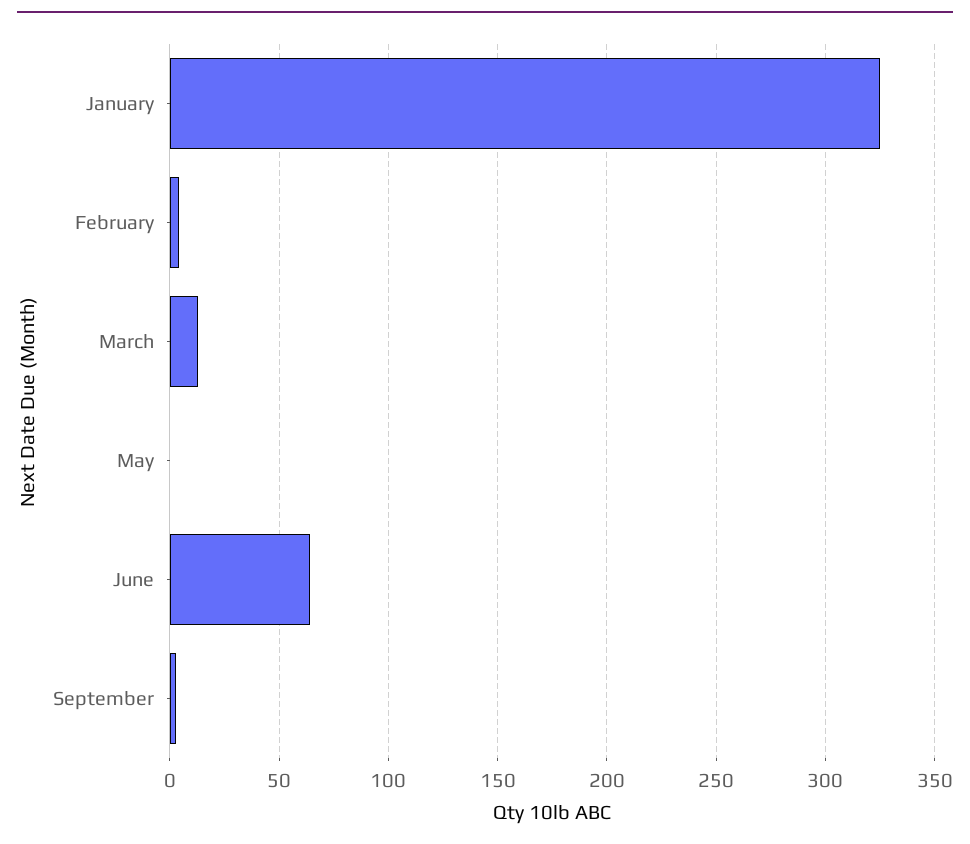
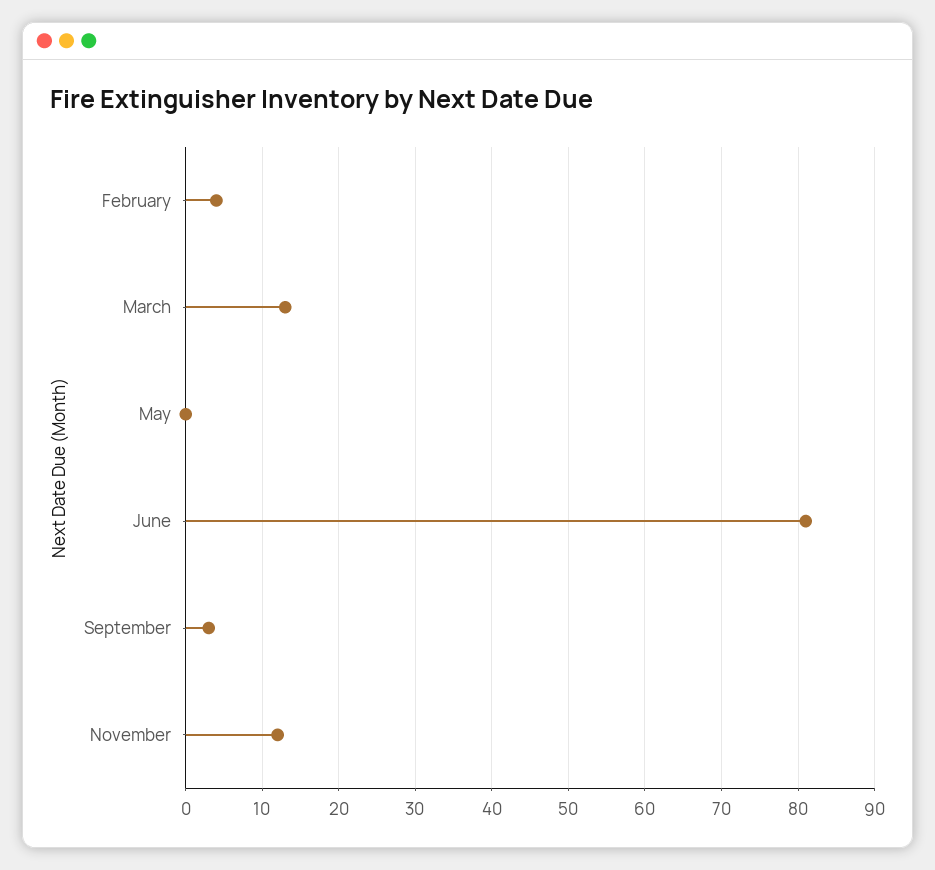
January: 325 -> none
June: 65 -> 81
November: none -> 12

